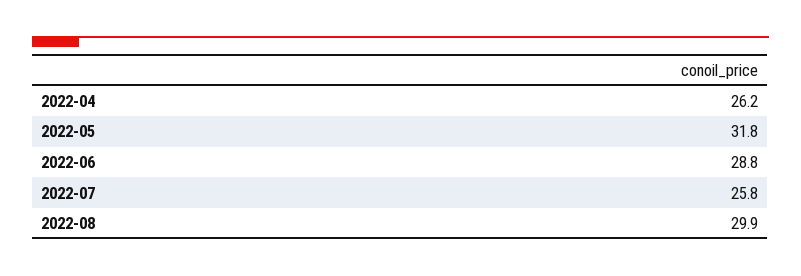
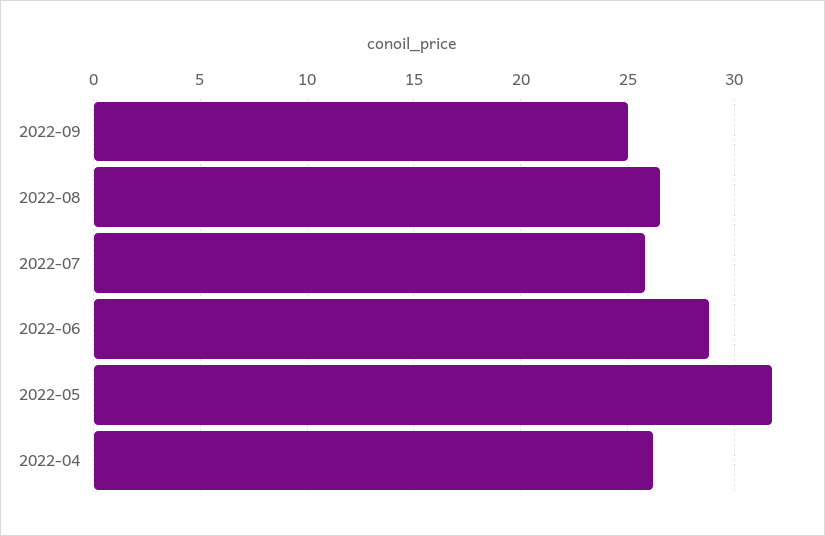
2022-08: 29.9 -> 26.5
2022-09: none -> 25

